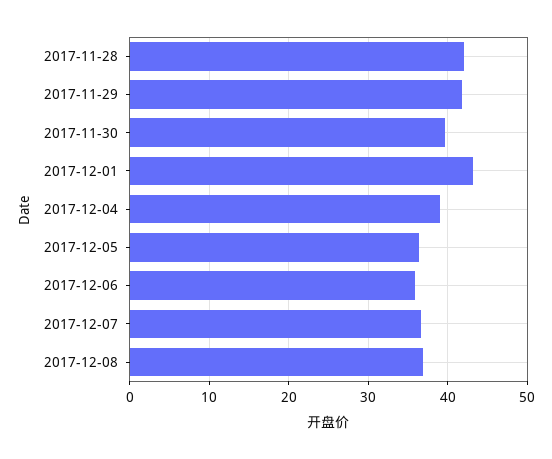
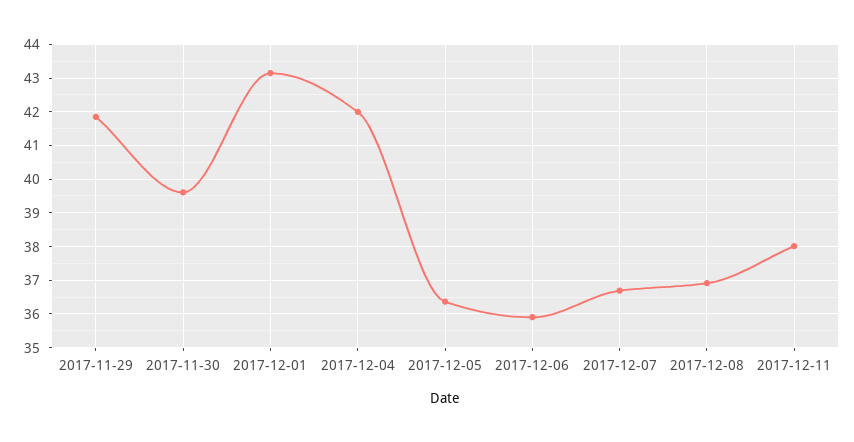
2017-11-28: 42 -> none
2017-12-04: 39 -> 42
2017-12-11: none -> 38

